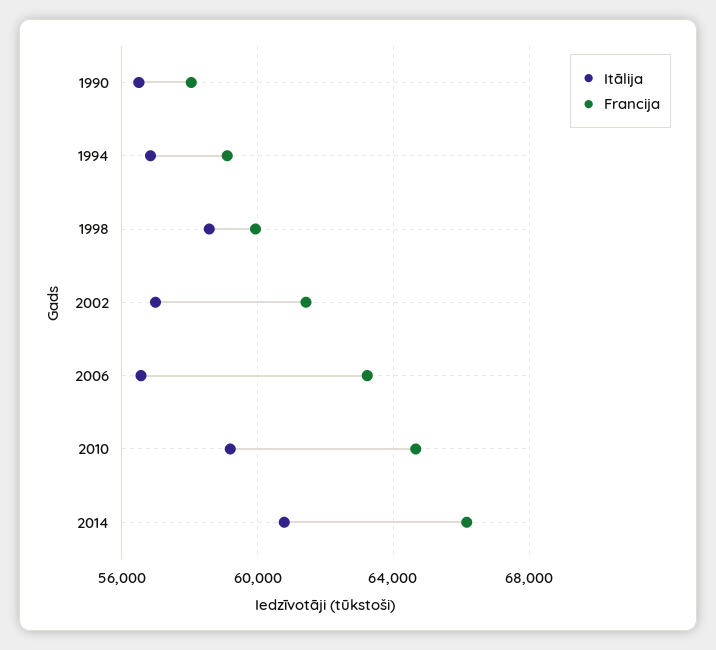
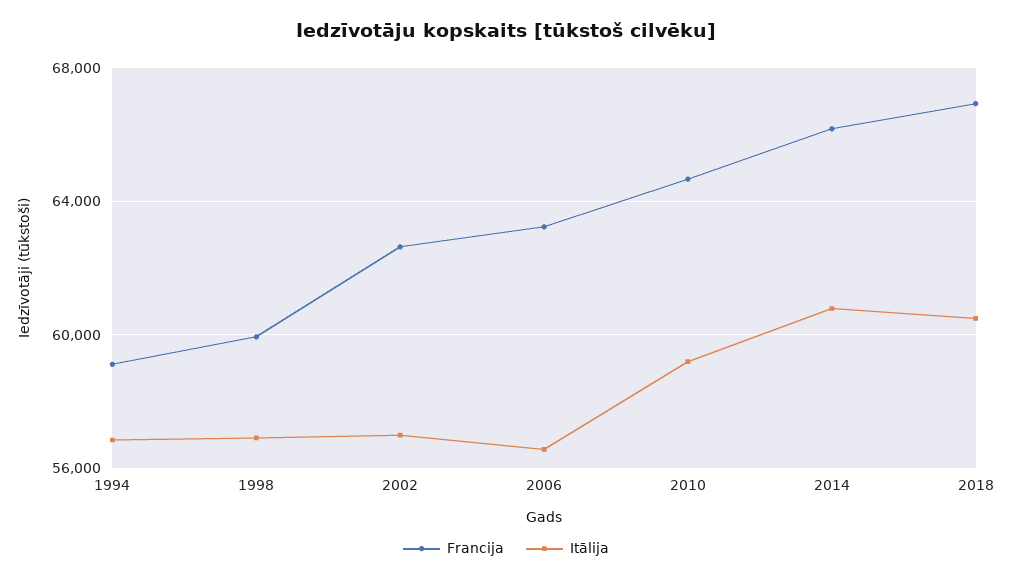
Itālija, 1990: 56500 -> none
Francija, 1990: 58000 -> none
Itālija, 1998: 58500 -> 57000
Francija, 2002: 61500 -> 62500
Francija, 2018: none -> 67000
Itālija, 2018: none -> 60500

